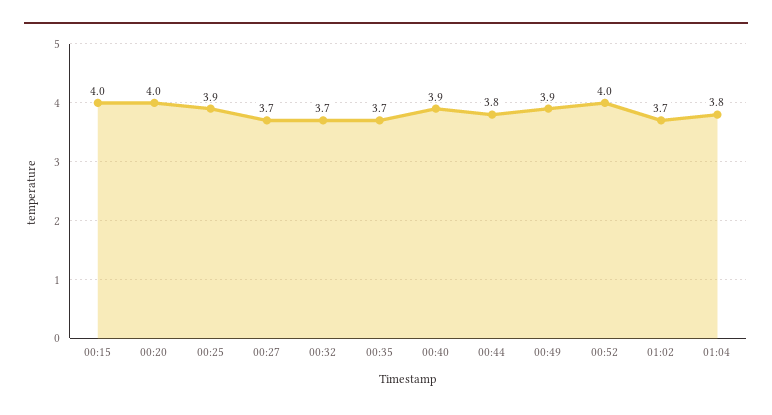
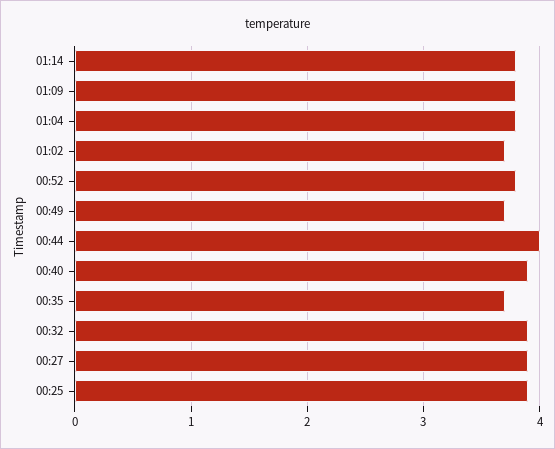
00:15: 4 -> none
00:20: 4 -> none
00:27: 3.7 -> 3.9
00:32: 3.7 -> 3.9
00:44: 3.8 -> 4
00:49: 3.9 -> 3.7
00:52: 4 -> 3.8
01:14: none -> 3.8
01:09: none -> 3.8

